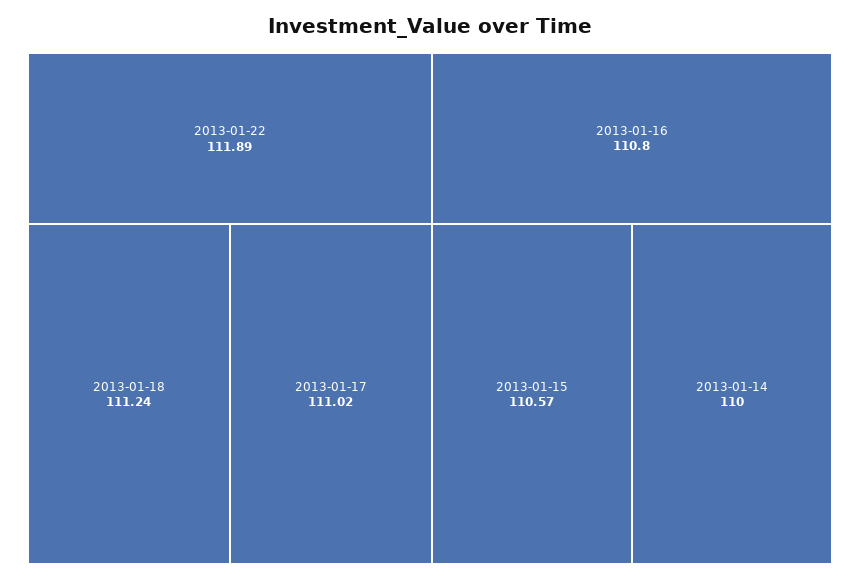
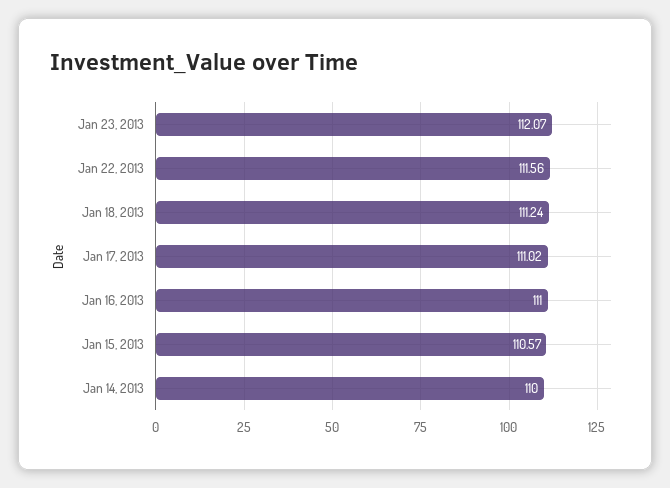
2013-01-22: 111.89 -> 111.56
2013-01-16: 110.8 -> 111
Jan 23, 2013: none -> 112.07

